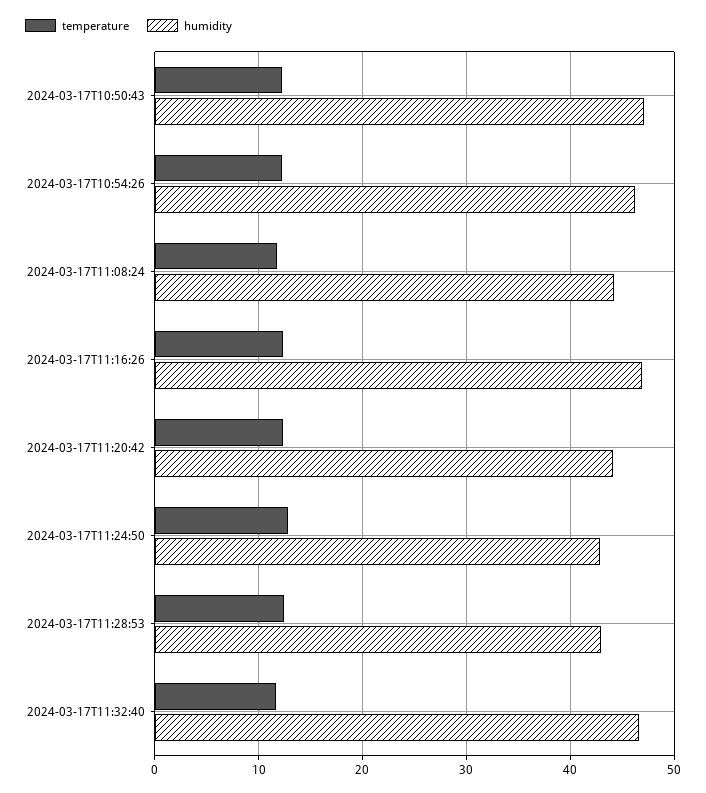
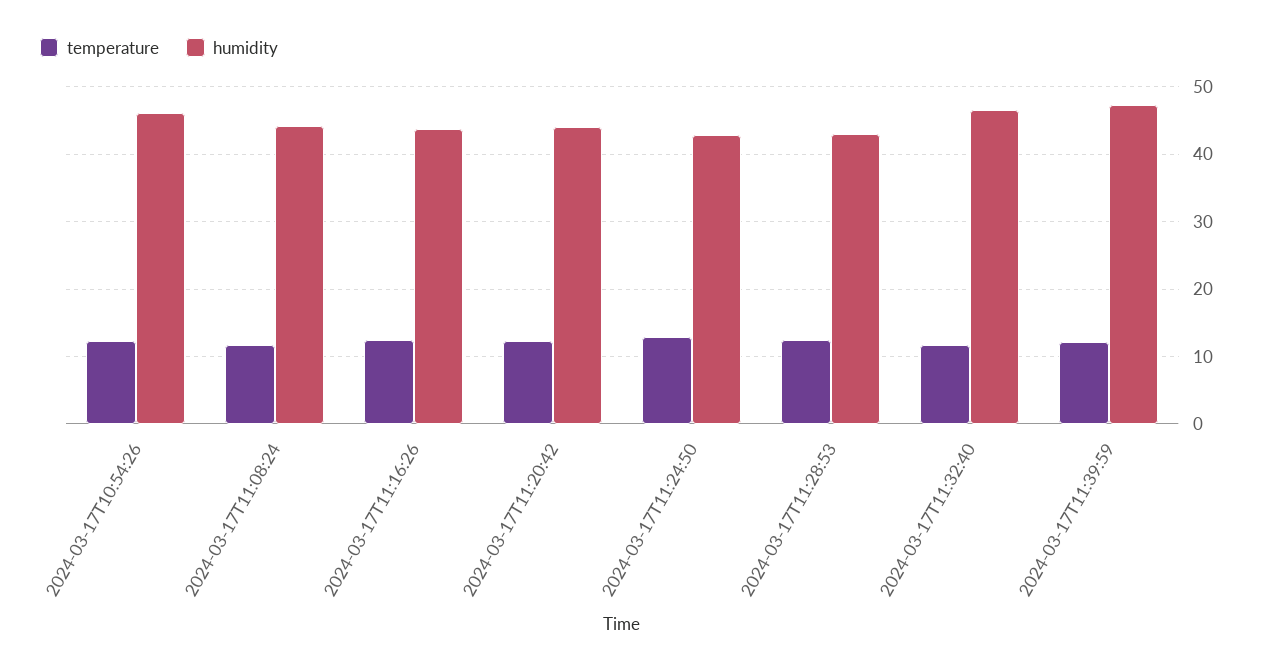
temperature, 2024-03-17T10:50:43: 12 -> none
humidity, 2024-03-17T10:50:43: 47 -> none
humidity, 2024-03-17T11:16:26: 47 -> 44
temperature, 2024-03-17T11:39:59: none -> 12
humidity, 2024-03-17T11:39:59: none -> 47

